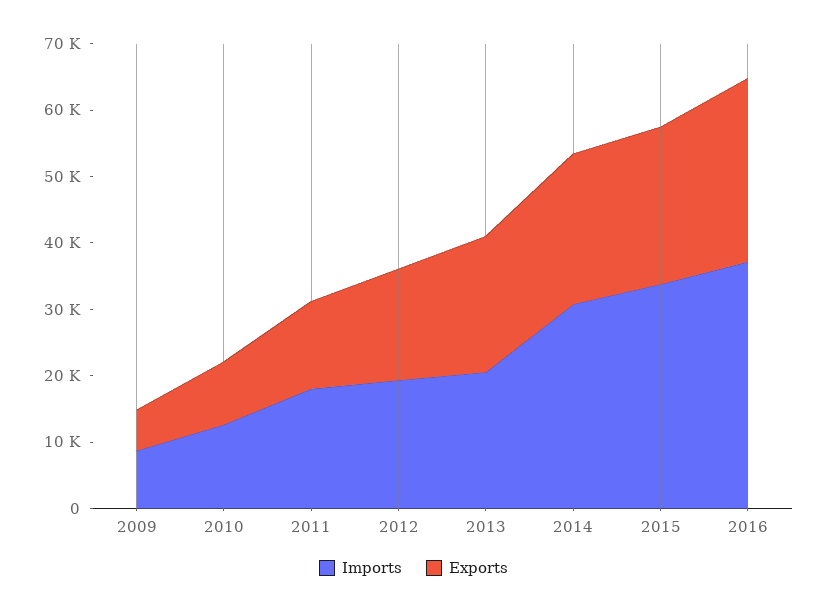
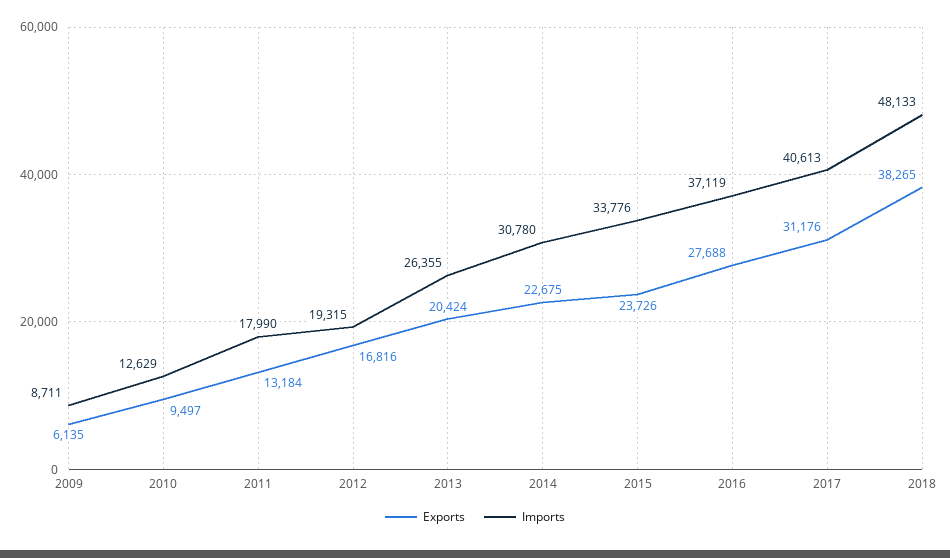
Imports, 2013: 20000 -> 26355
Exports, 2017: none -> 31176
Imports, 2017: none -> 40613
Exports, 2018: none -> 38265
Imports, 2018: none -> 48133

